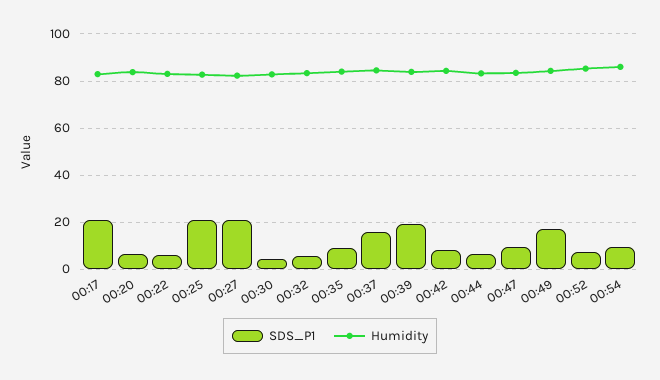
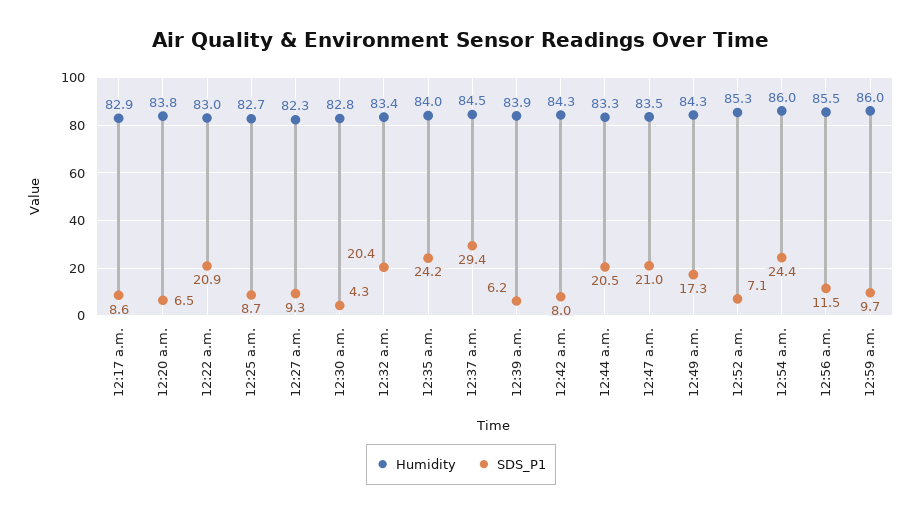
SDS_P1, 00:17: 20 -> 8.6
SDS_P1, 00:22: 5 -> 20.9
SDS_P1, 00:25: 20 -> 8.7
SDS_P1, 00:27: 20 -> 9.3
SDS_P1, 00:32: 5 -> 20.4
SDS_P1, 00:35: 10 -> 24.2
SDS_P1, 00:37: 15 -> 29.4
SDS_P1, 00:39: 20 -> 6.2
SDS_P1, 00:44: 5 -> 20.5
SDS_P1, 00:47: 10 -> 21
SDS_P1, 00:54: 10 -> 24.4
Humidity, 12:56 a.m.: none -> 85.5
SDS_P1, 12:56 a.m.: none -> 11.5
Humidity, 12:59 a.m.: none -> 86
SDS_P1, 12:59 a.m.: none -> 9.7

